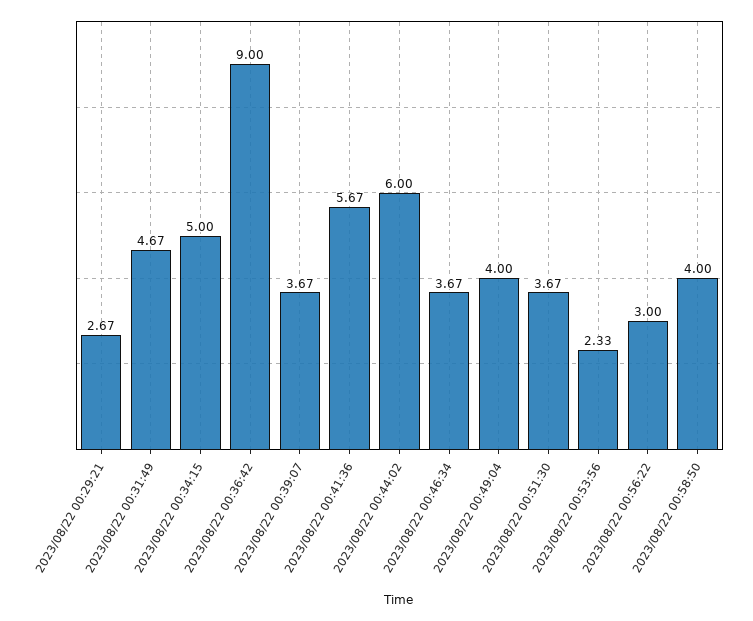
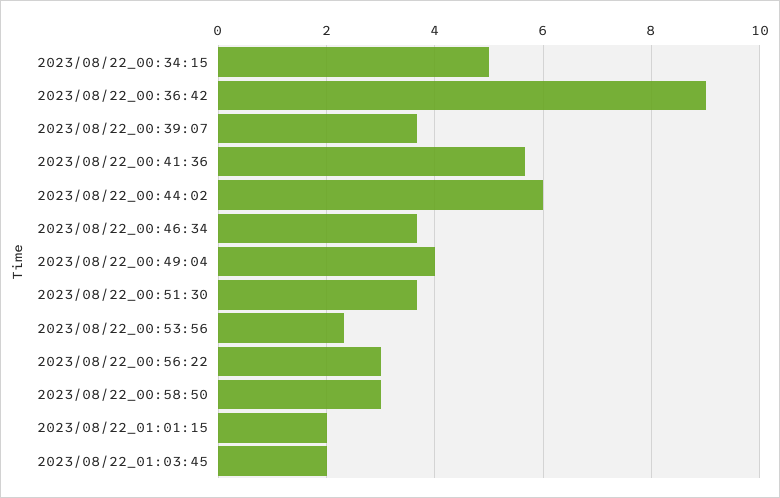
2023/08/22 00:29:21: 2.67 -> none
2023/08/22 00:31:49: 4.67 -> none
2023/08/22 00:58:50: 4 -> 3
2023/08/22_01:01:15: none -> 2
2023/08/22_01:03:45: none -> 2

